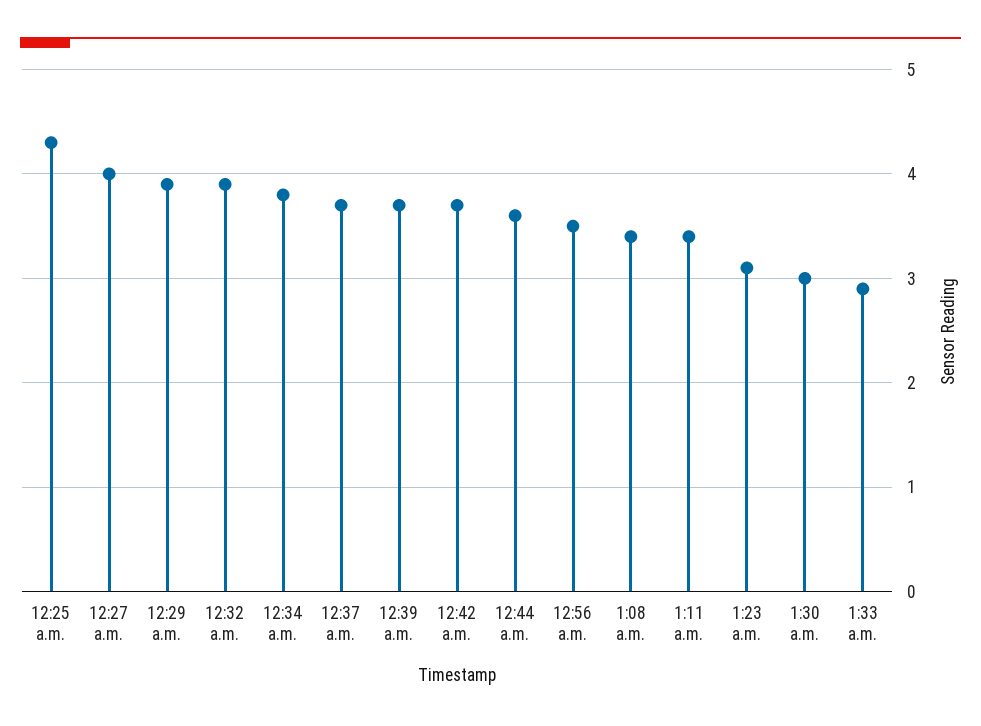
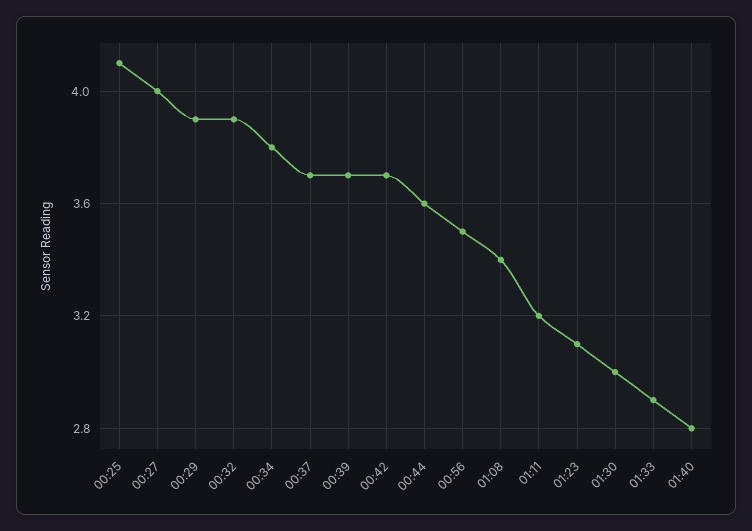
12:25 a.m.: 4.3 -> 4.1
1:11 a.m.: 3.4 -> 3.2
01:40: none -> 2.8

